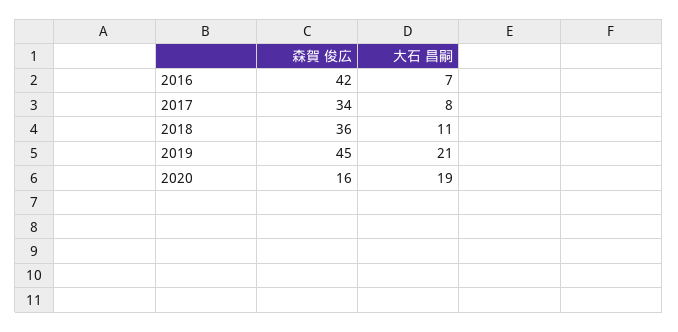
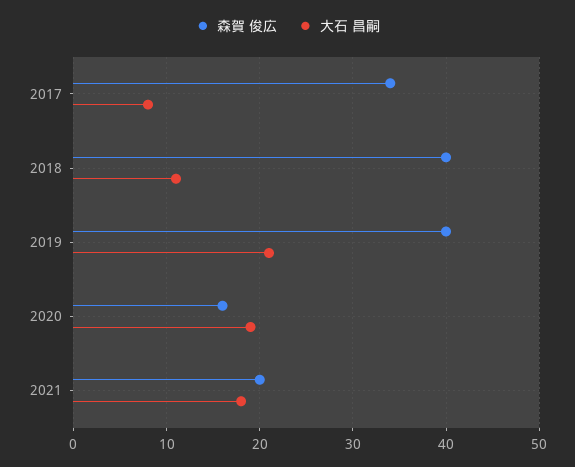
森賀 俊広, 2016: 42 -> none
大石 昌嗣, 2016: 7 -> none
森賀 俊広, 2018: 36 -> 40
森賀 俊広, 2019: 45 -> 40
森賀 俊広, 2021: none -> 20
大石 昌嗣, 2021: none -> 18

